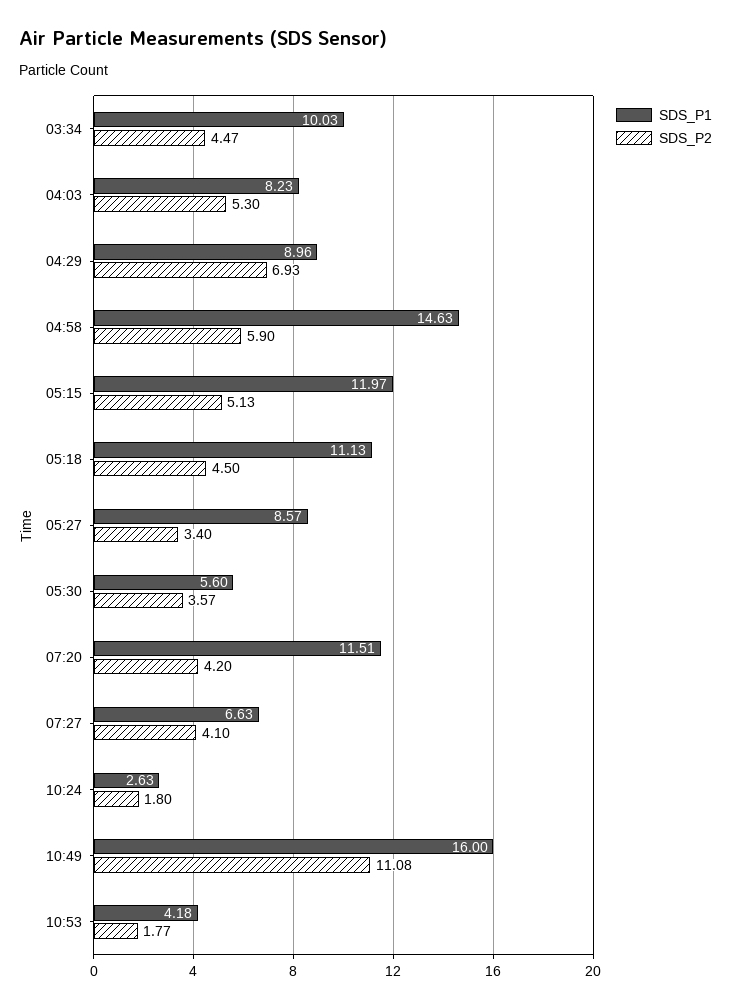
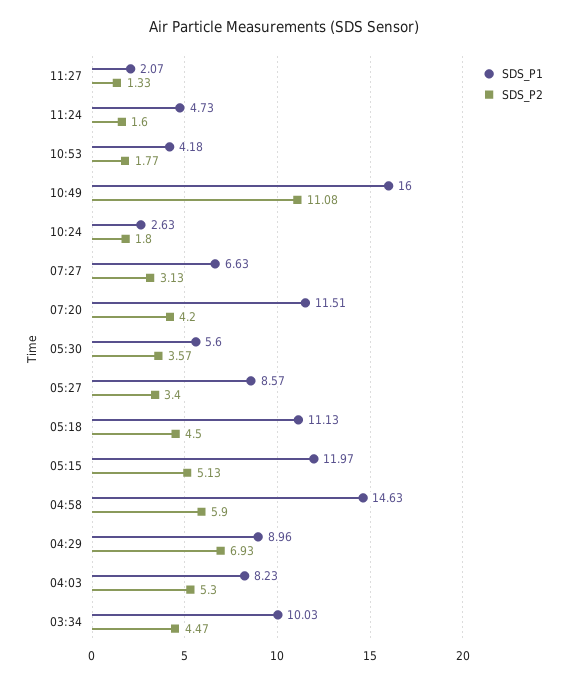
SDS_P2, 07:27: 4.1 -> 3.13
SDS_P1, 11:27: none -> 2.07
SDS_P2, 11:27: none -> 1.33
SDS_P1, 11:24: none -> 4.73
SDS_P2, 11:24: none -> 1.6

